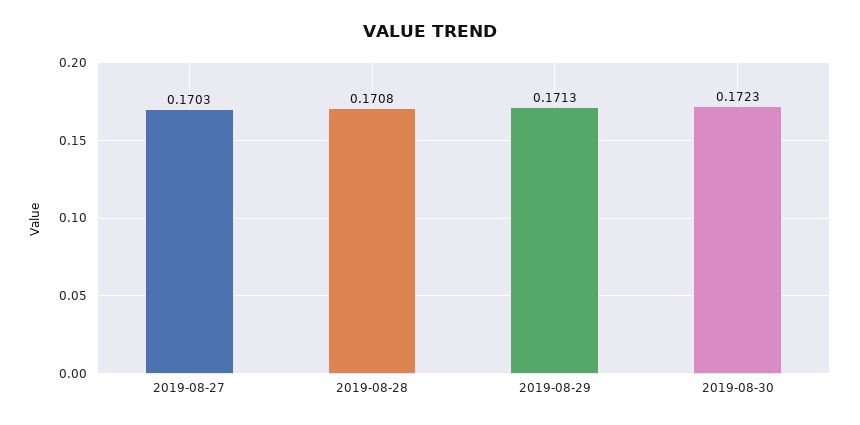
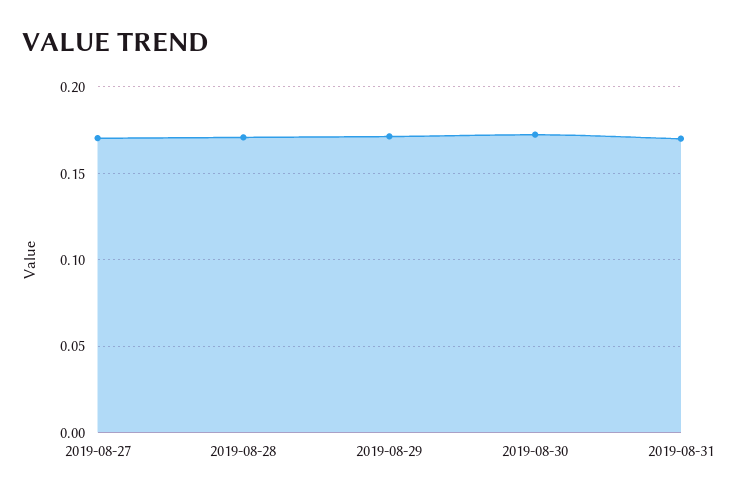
2019-08-31: none -> 0.17

